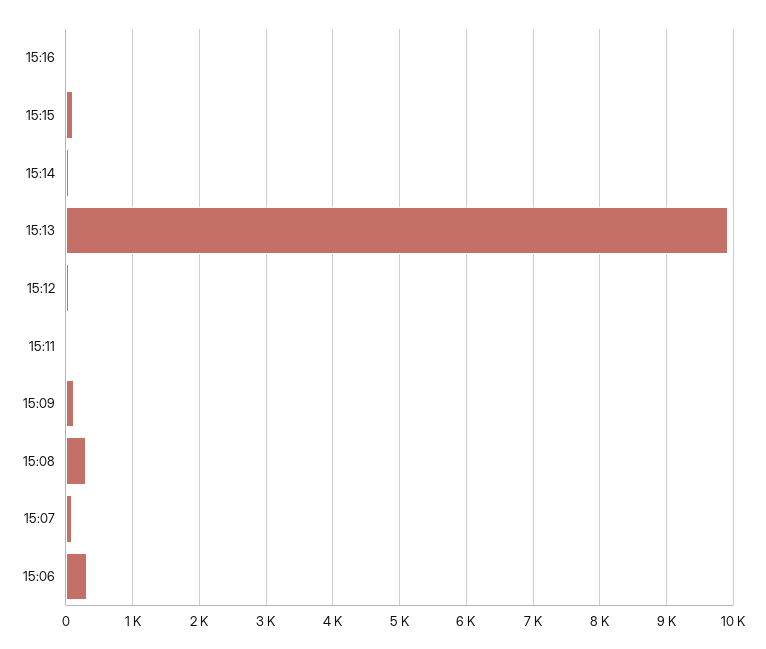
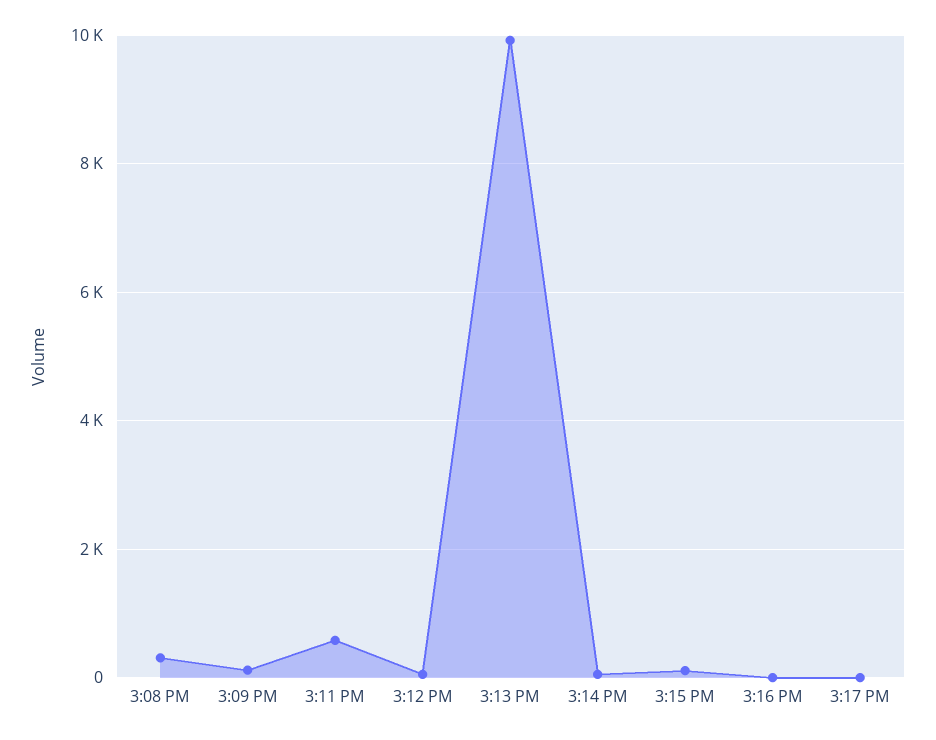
15:11: 0 -> 600
15:07: 100 -> none
15:06: 300 -> none
3:17 PM: none -> 0

